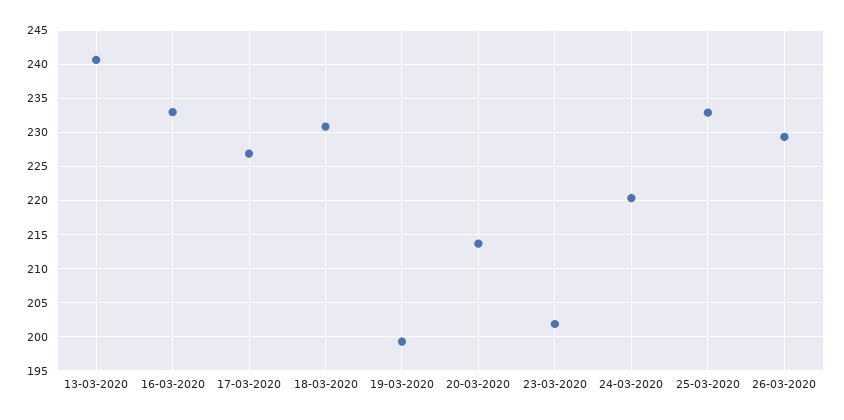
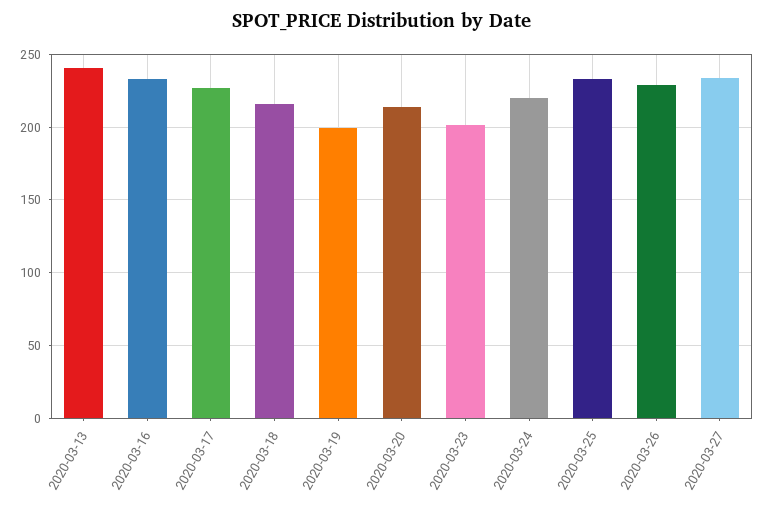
18-03-2020: 231 -> 215
2020-03-27: none -> 235

